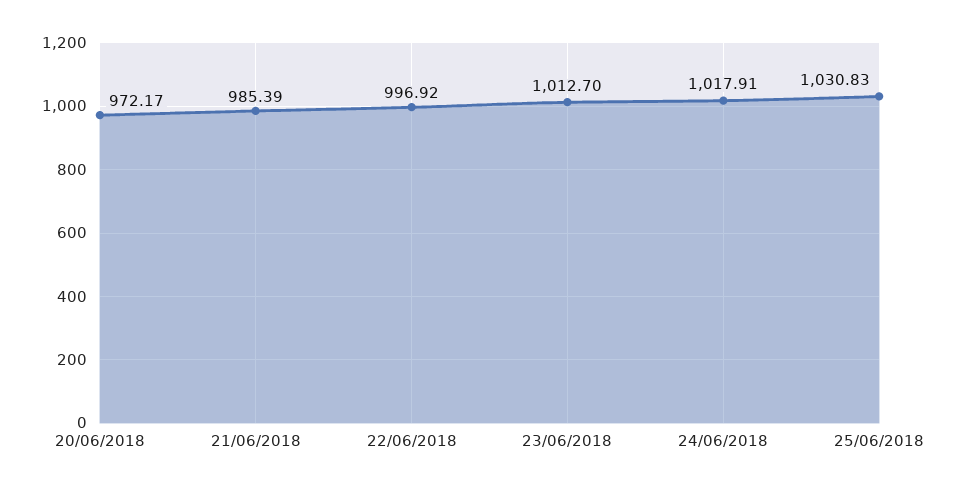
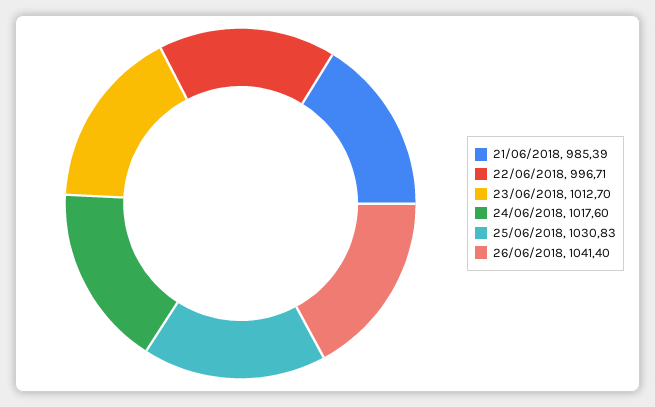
20/06/2018: 972.17 -> none
22/06/2018: 996.92 -> 996.71
24/06/2018: 1017.91 -> 1017.6
26/06/2018: none -> 1041.4

